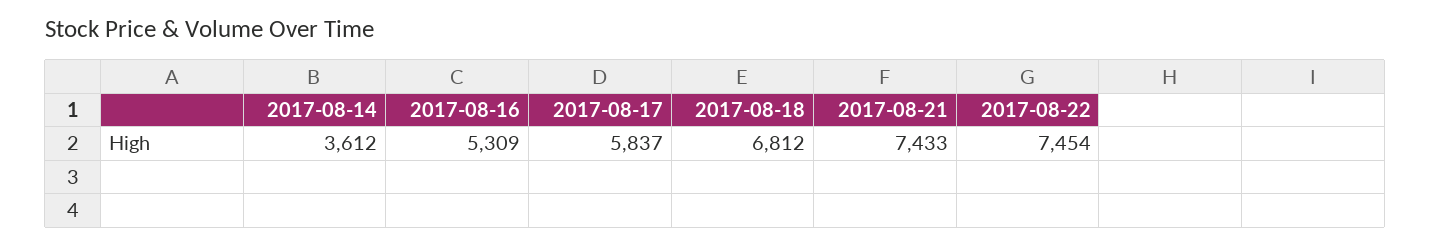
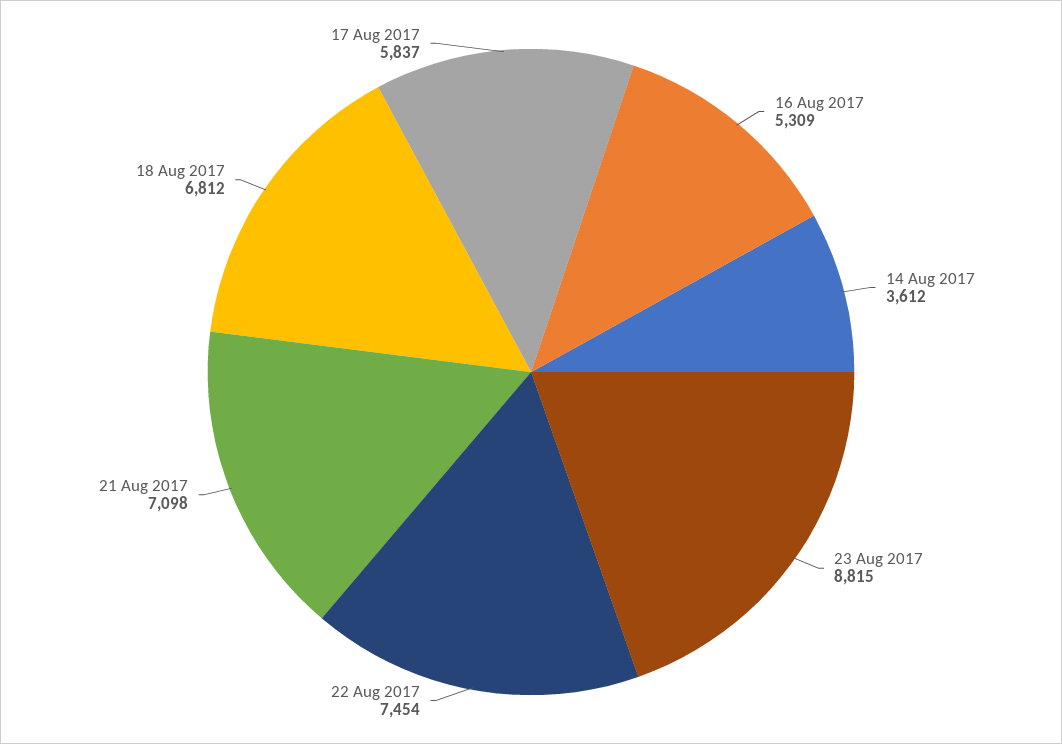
2017-08-21: 7433 -> 7098
23 Aug 2017: none -> 8815

